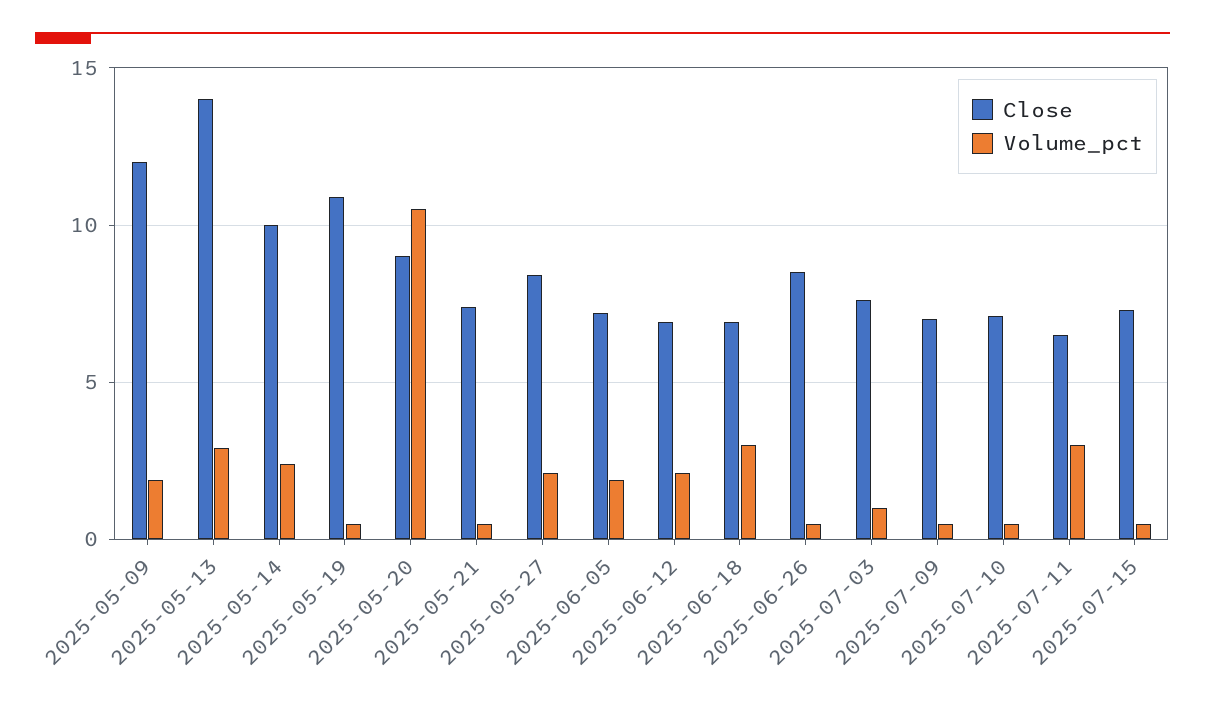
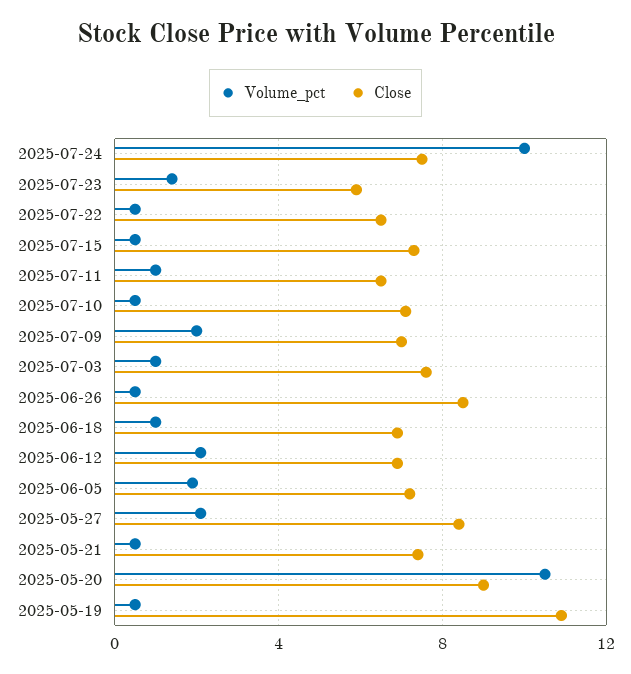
Close, 2025-05-09: 12 -> none
Volume_pct, 2025-05-09: 2 -> none
Close, 2025-05-13: 14 -> none
Volume_pct, 2025-05-13: 3 -> none
Close, 2025-05-14: 10 -> none
Volume_pct, 2025-05-14: 2.5 -> none
Volume_pct, 2025-06-18: 3 -> 1
Volume_pct, 2025-07-09: 0.5 -> 2
Volume_pct, 2025-07-11: 3 -> 1
Volume_pct, 2025-07-24: none -> 10
Close, 2025-07-24: none -> 7.5
Volume_pct, 2025-07-23: none -> 1.5
Close, 2025-07-23: none -> 6
Volume_pct, 2025-07-22: none -> 0.5
Close, 2025-07-22: none -> 6.5

